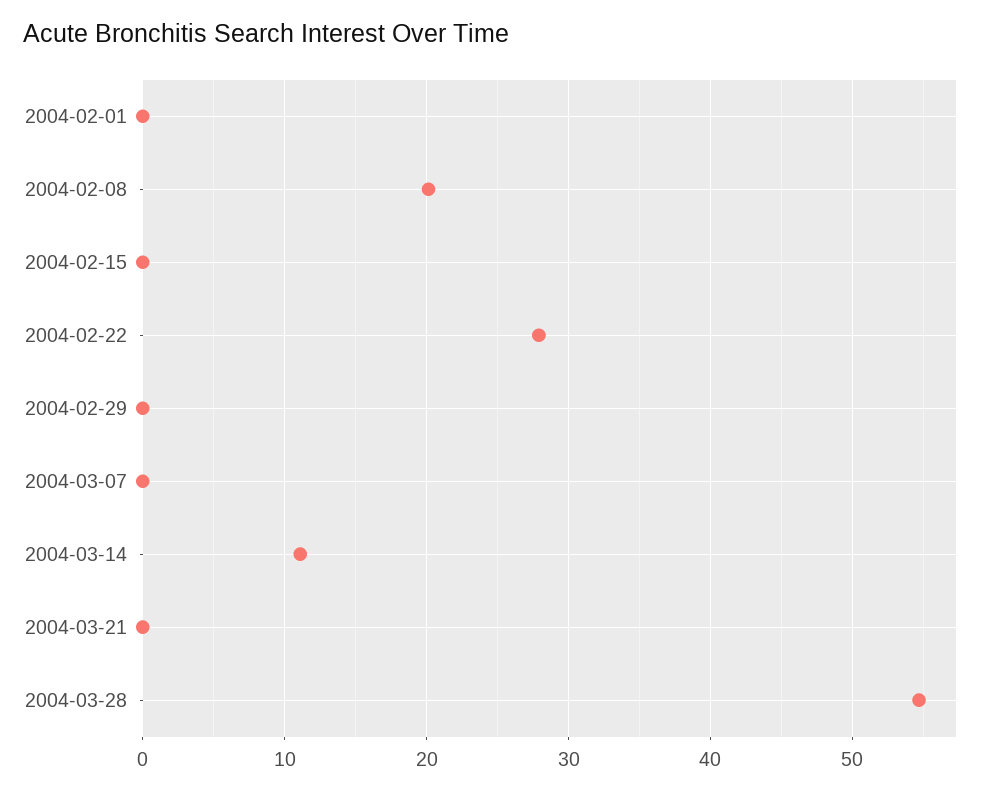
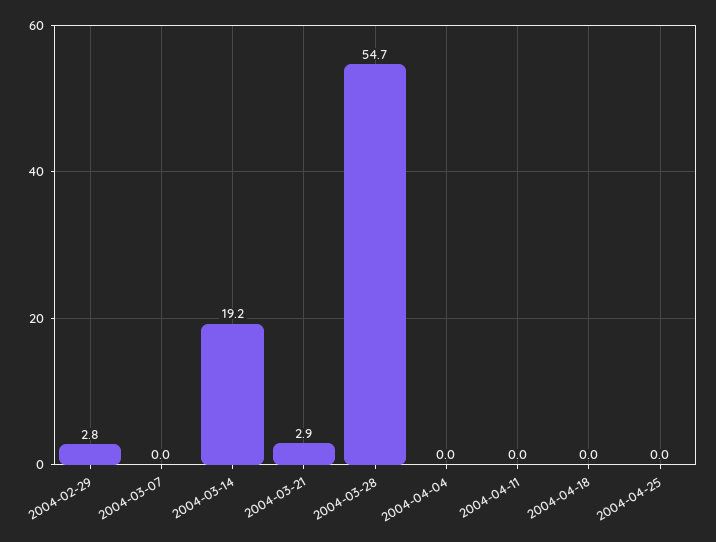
2004-02-01: 0 -> none
2004-02-08: 20 -> none
2004-02-15: 0 -> none
2004-02-22: 28 -> none
2004-02-29: 0 -> 2.8
2004-03-14: 11 -> 19.2
2004-03-21: 0 -> 2.9
2004-04-04: none -> 0
2004-04-11: none -> 0
2004-04-18: none -> 0
2004-04-25: none -> 0

